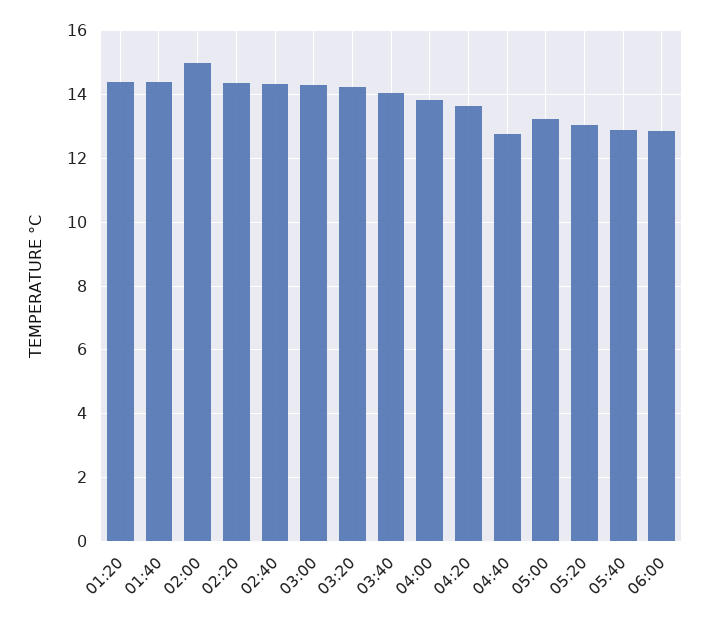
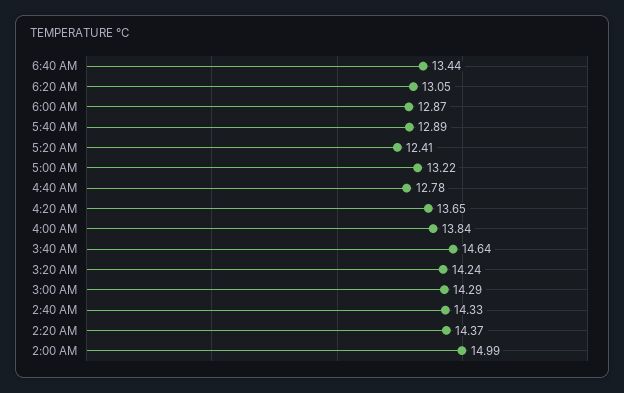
01:20: 14.4 -> none
01:40: 14.4 -> none
03:40: 14 -> 14.64
05:20: 13 -> 12.41
6:40 AM: none -> 13.44
6:20 AM: none -> 13.05

